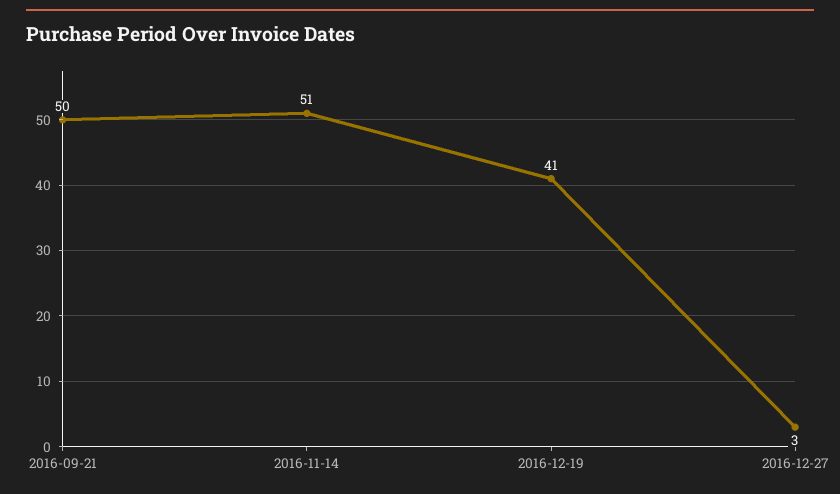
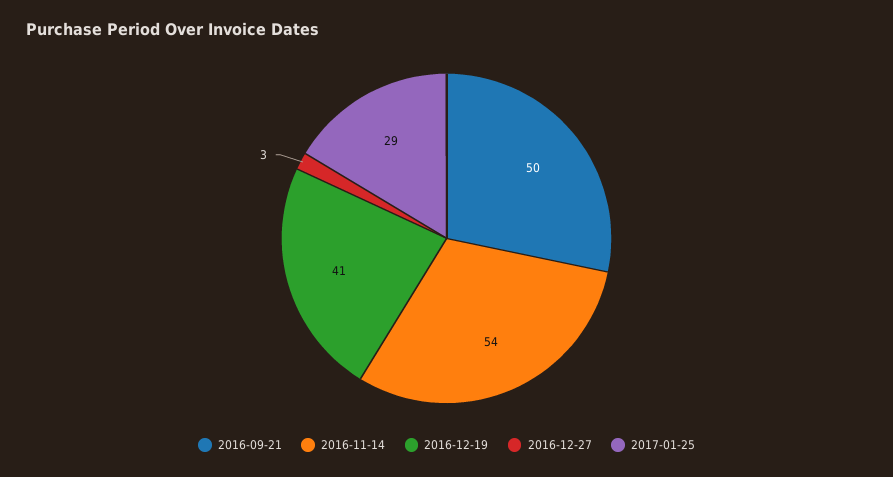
2016-11-14: 51 -> 54
2017-01-25: none -> 29

